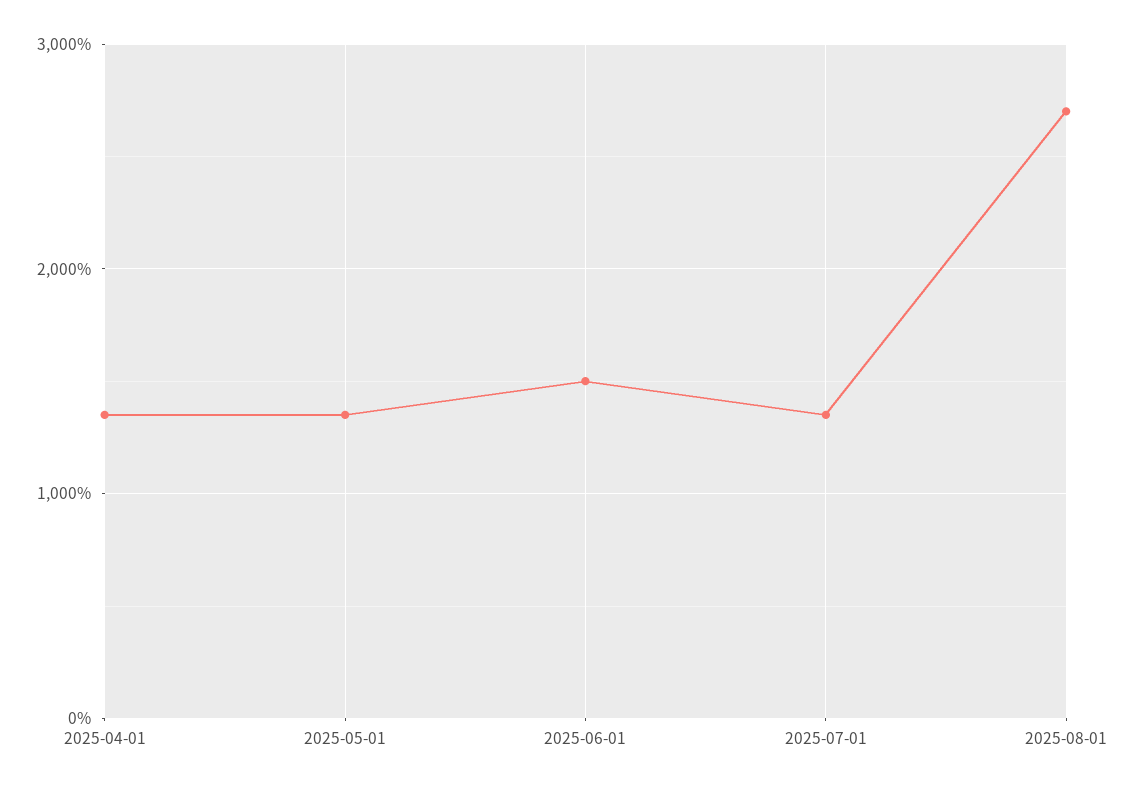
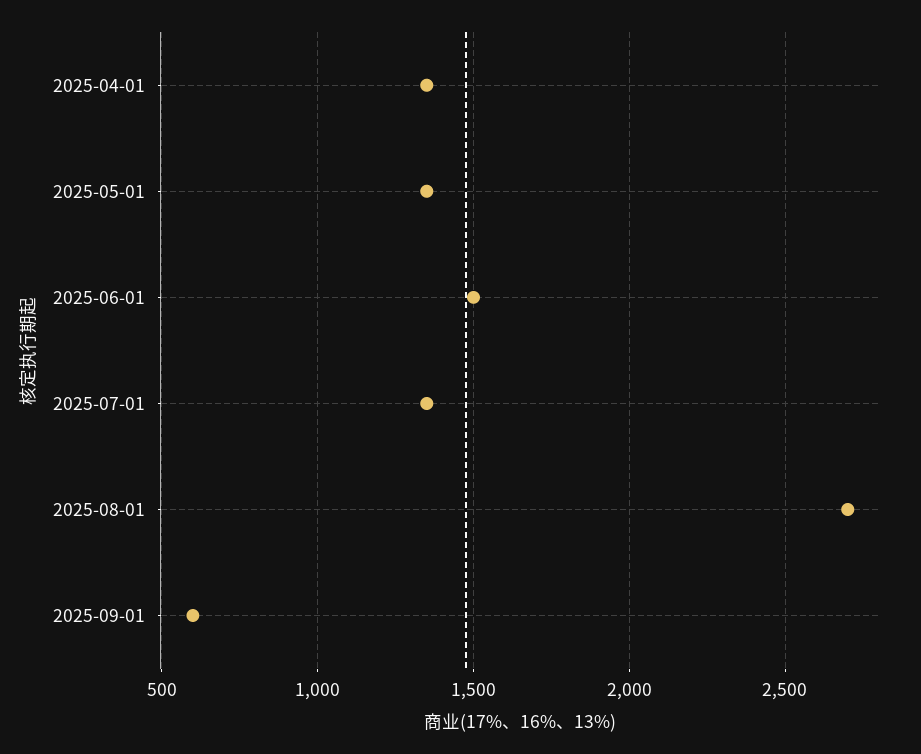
2025-09-01: none -> 600

